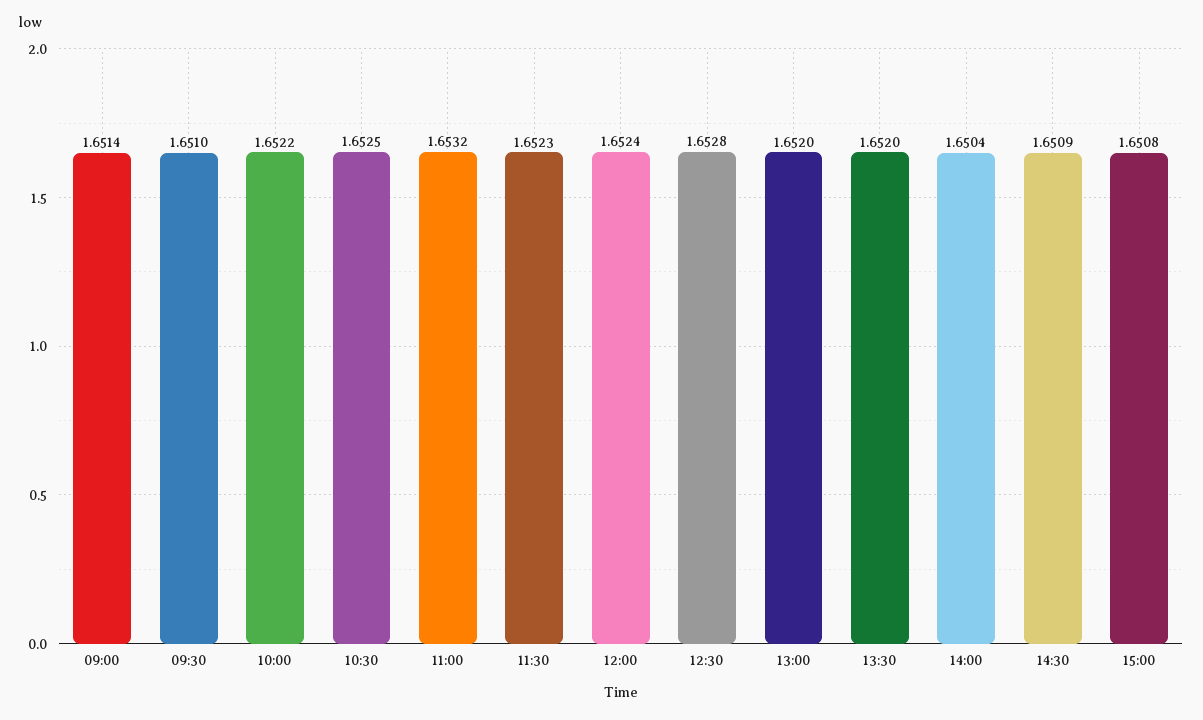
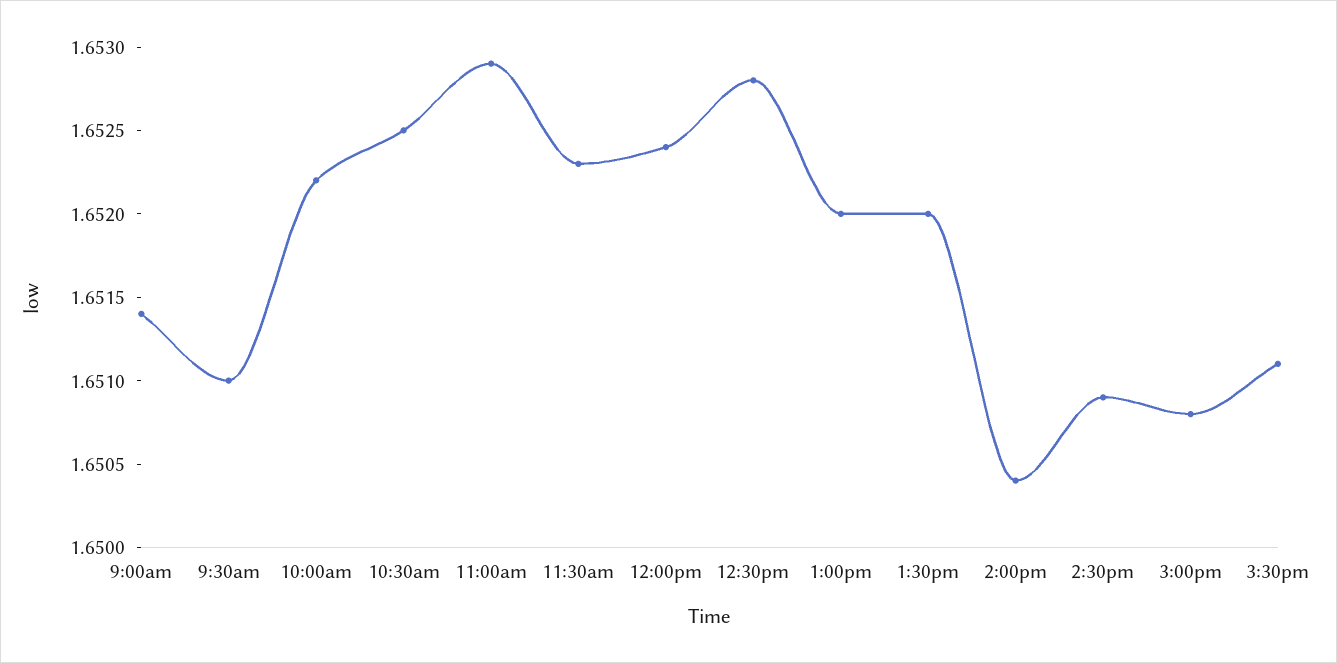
11:00: 1.6532 -> 1.6529
3:30pm: none -> 1.6511

